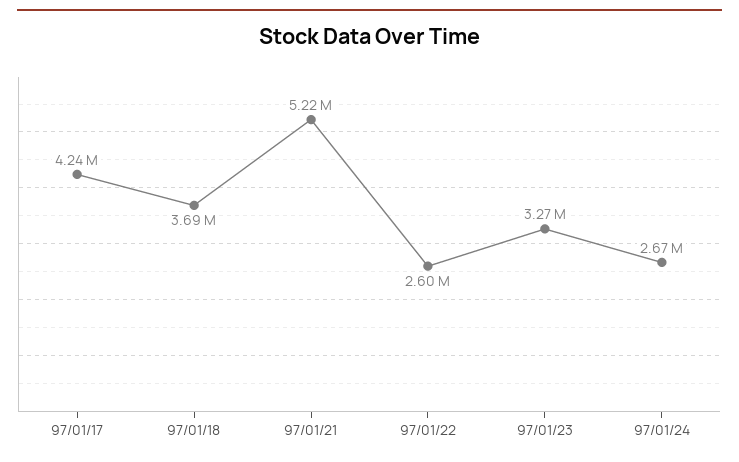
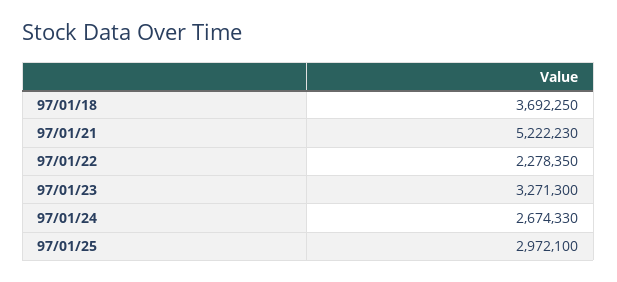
97/01/17: 4240000 -> none
97/01/22: 2600000 -> 2278350
97/01/25: none -> 2972100

